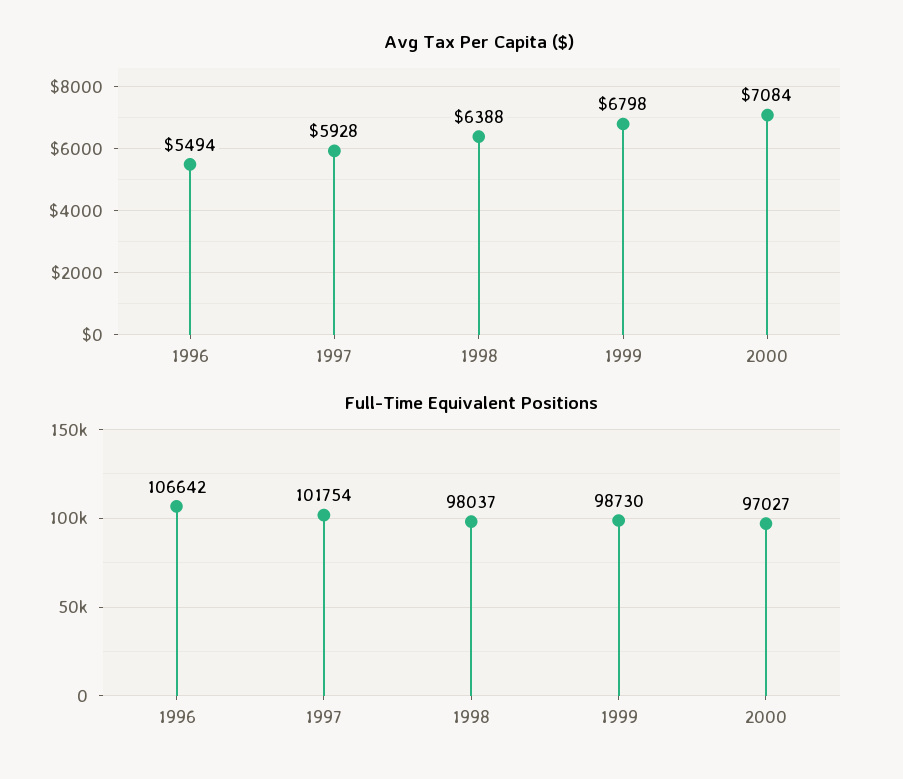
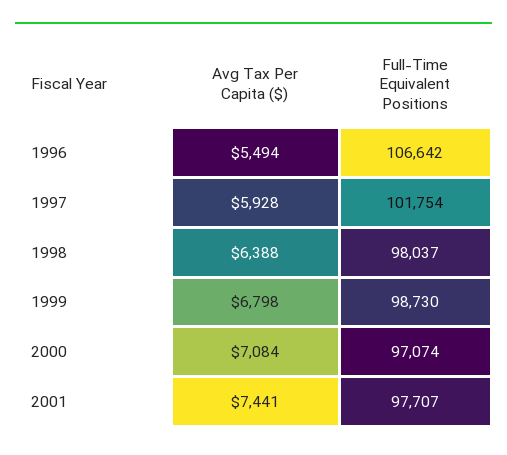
Full-Time Equivalent Positions, 2000: 97027 -> 97074
Avg Tax Per Capita ($), 2001: none -> 7441
Full-Time Equivalent Positions, 2001: none -> 97707

